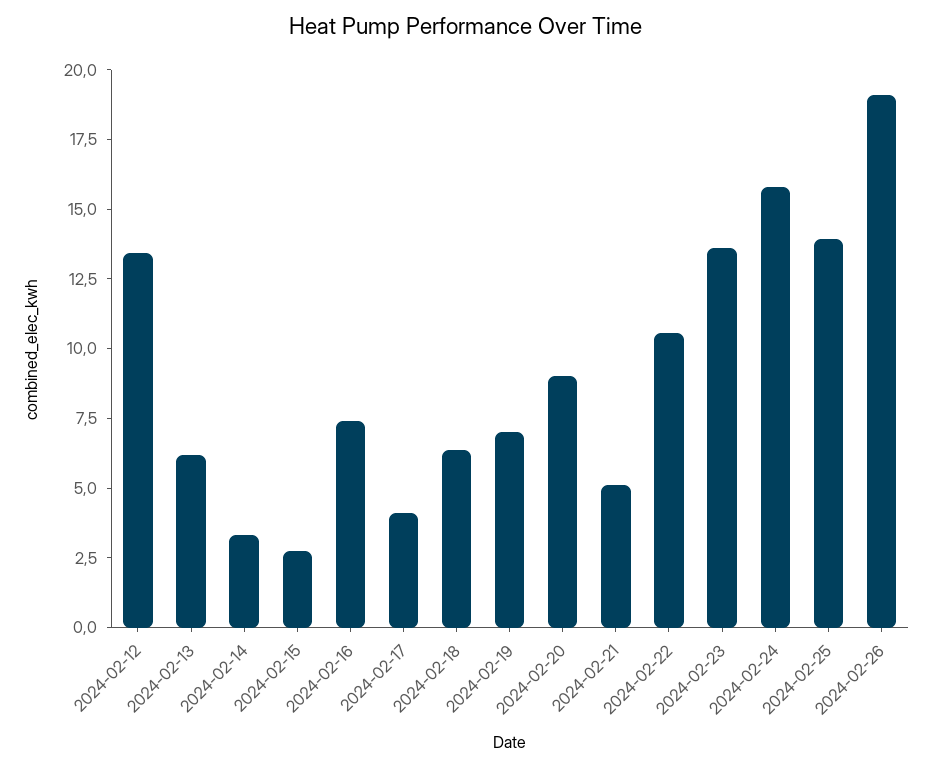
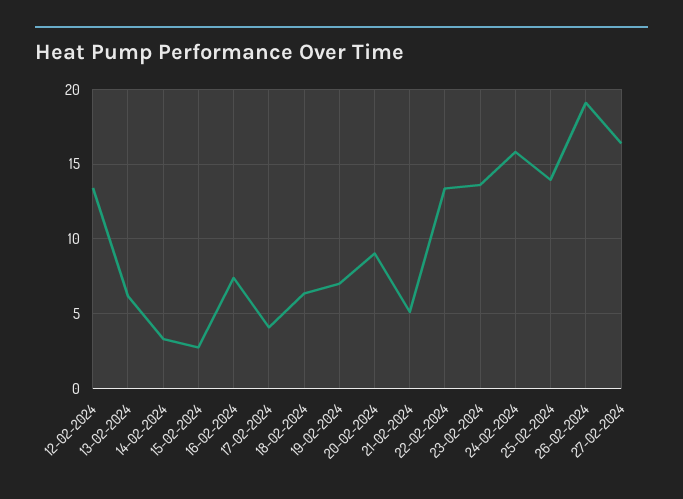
2024-02-22: 10.5 -> 13.5
27-02-2024: none -> 16.5

